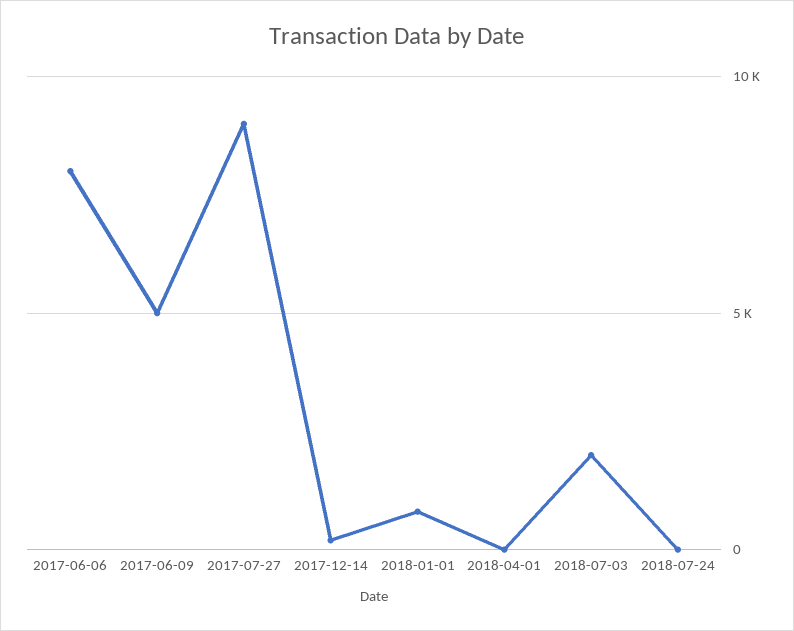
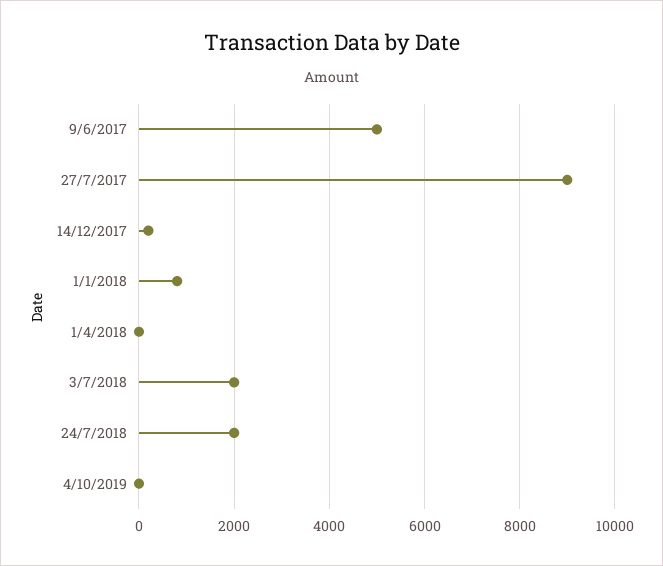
2017-06-06: 8000 -> none
2018-07-24: 0 -> 2000
4/10/2019: none -> 0

